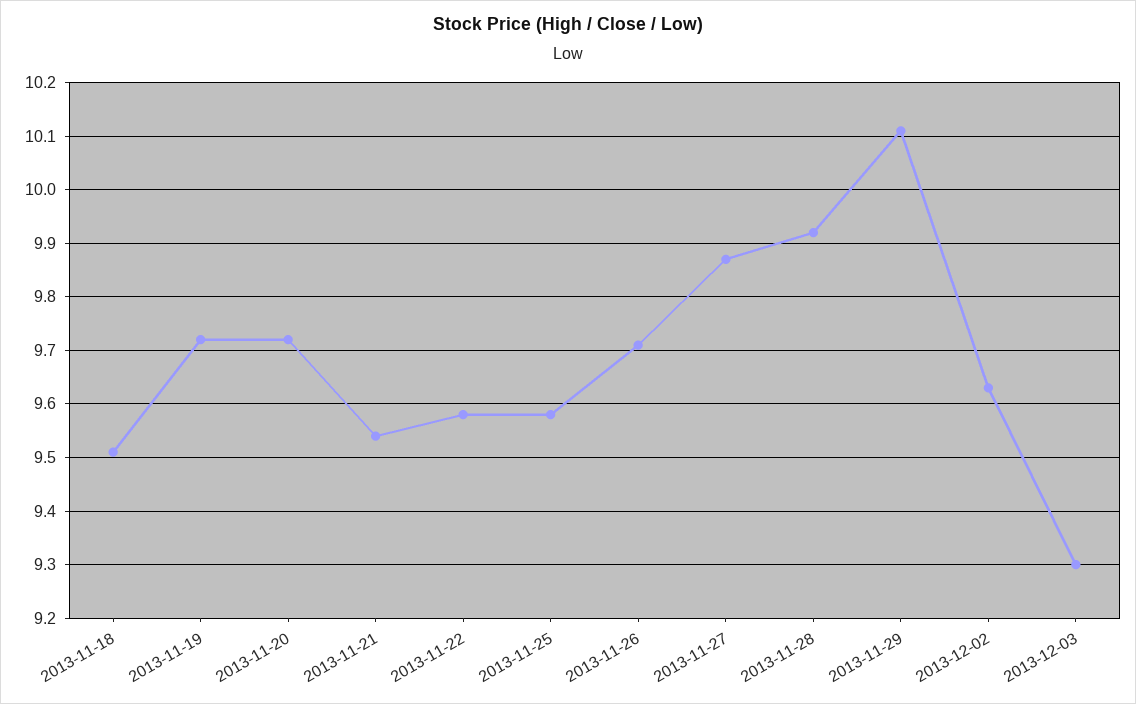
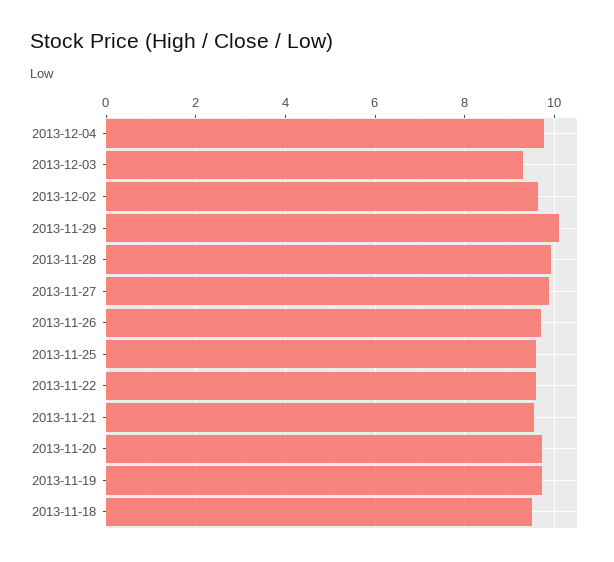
2013-12-04: none -> 9.8

